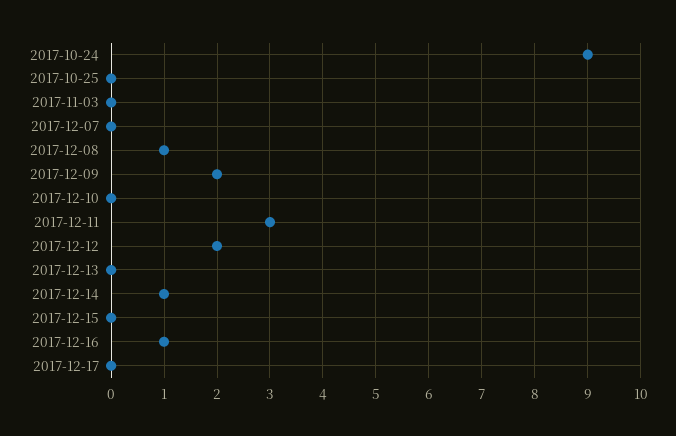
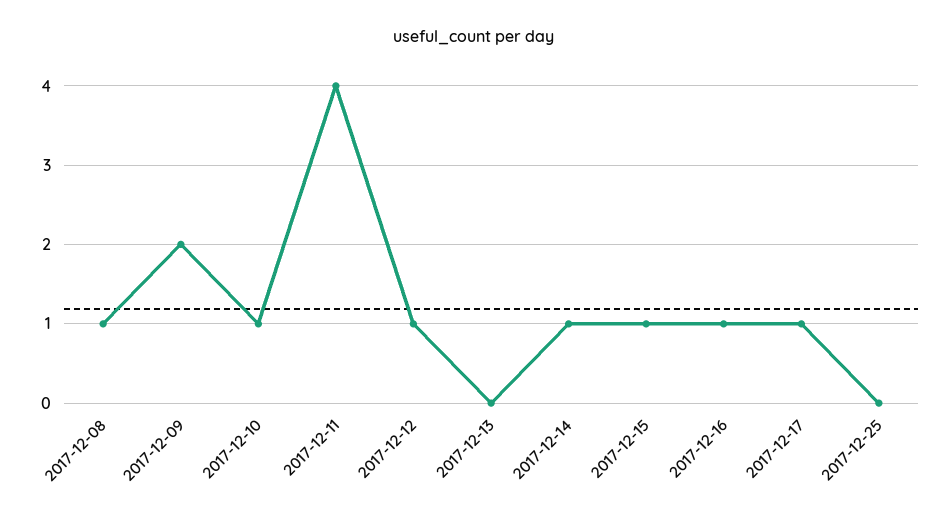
2017-10-24: 9 -> none
2017-10-25: 0 -> none
2017-11-03: 0 -> none
2017-12-07: 0 -> none
2017-12-10: 0 -> 1
2017-12-11: 3 -> 4
2017-12-12: 2 -> 1
2017-12-15: 0 -> 1
2017-12-17: 0 -> 1
2017-12-25: none -> 0

